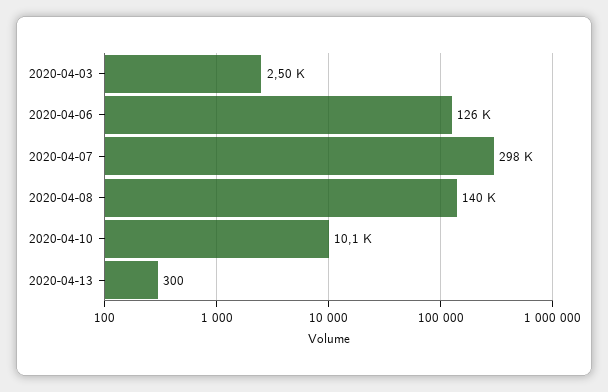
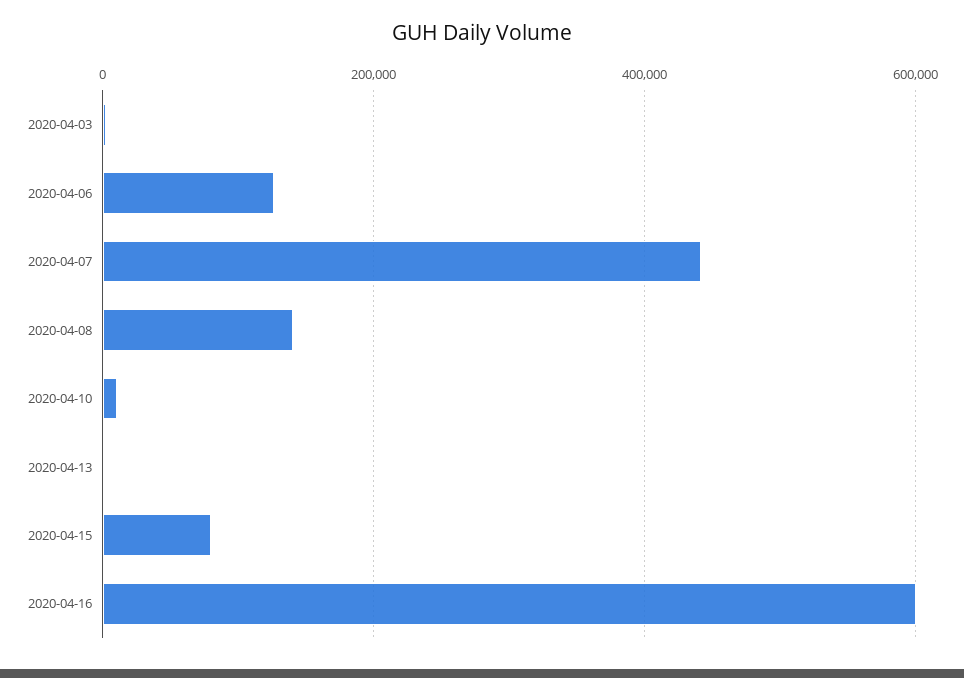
2020-04-07: 298000 -> 440000
2020-04-15: none -> 80000
2020-04-16: none -> 600000

